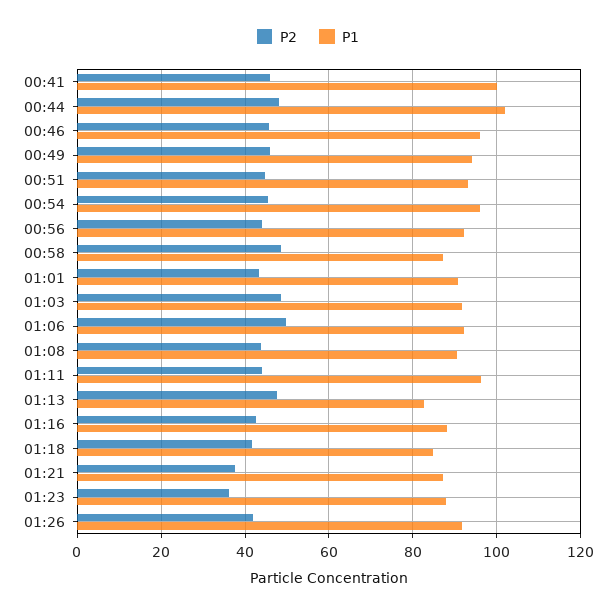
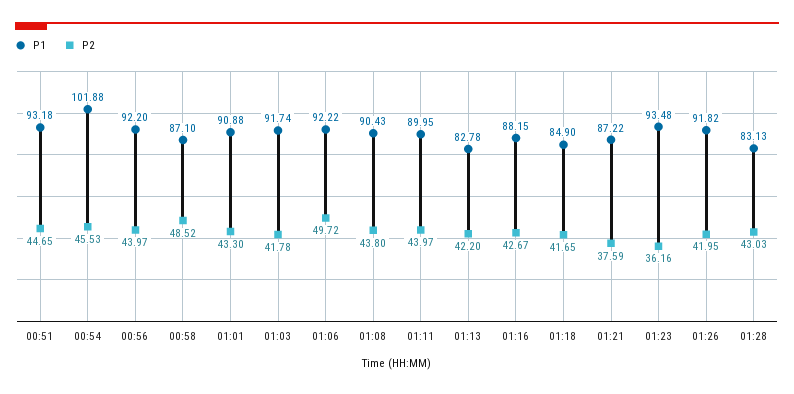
P2, 00:41: 46 -> none
P1, 00:41: 100 -> none
P2, 00:44: 48 -> none
P1, 00:44: 102 -> none
P2, 00:46: 46 -> none
P1, 00:46: 96 -> none
P2, 00:49: 46 -> none
P1, 00:49: 94 -> none
P1, 00:54: 96 -> 101.88
P2, 01:03: 48 -> 41.78
P1, 01:11: 96 -> 89.95
P2, 01:13: 48 -> 42.2
P1, 01:23: 88 -> 93.48
P1, 01:28: none -> 83.13
P2, 01:28: none -> 43.03

